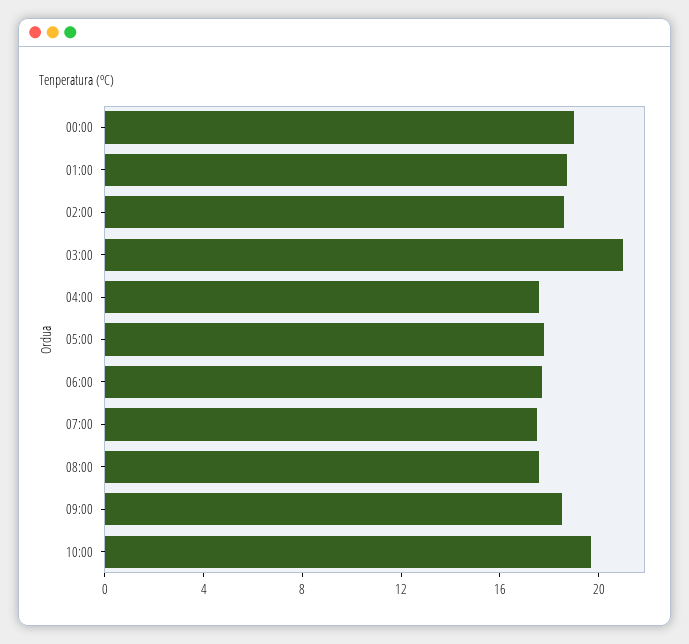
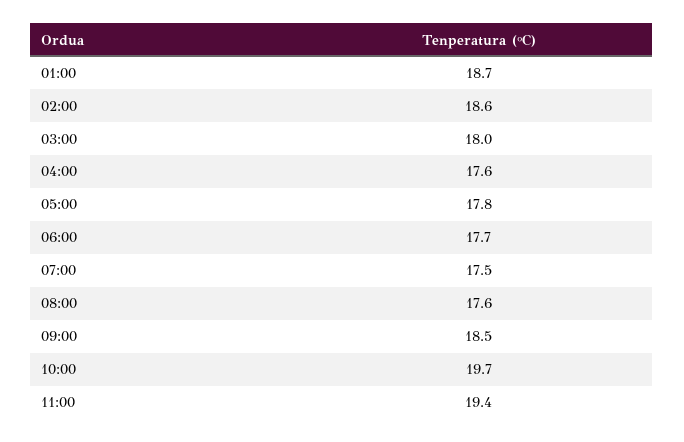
00:00: 19 -> none
03:00: 21 -> 18
11:00: none -> 19.4

